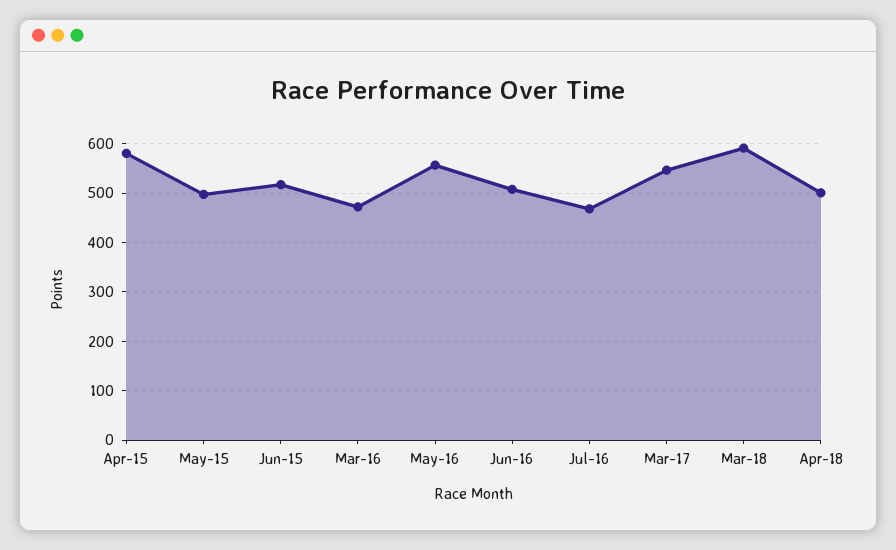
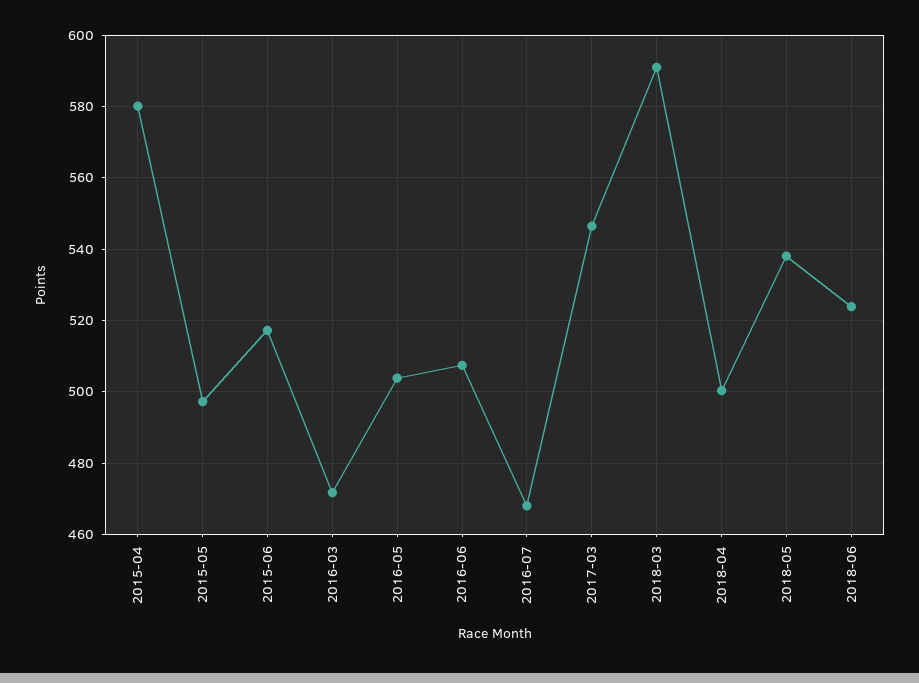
May-16: 560 -> 504
2018-05: none -> 538
2018-06: none -> 524

